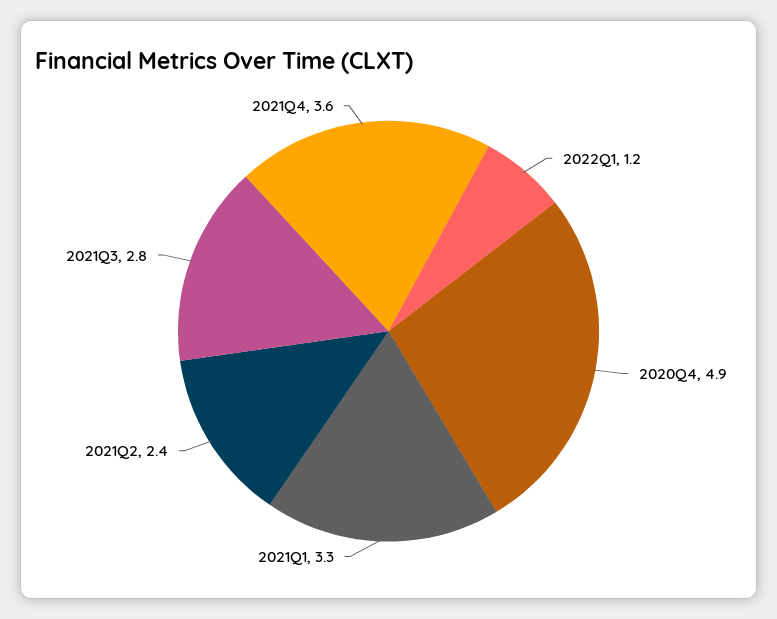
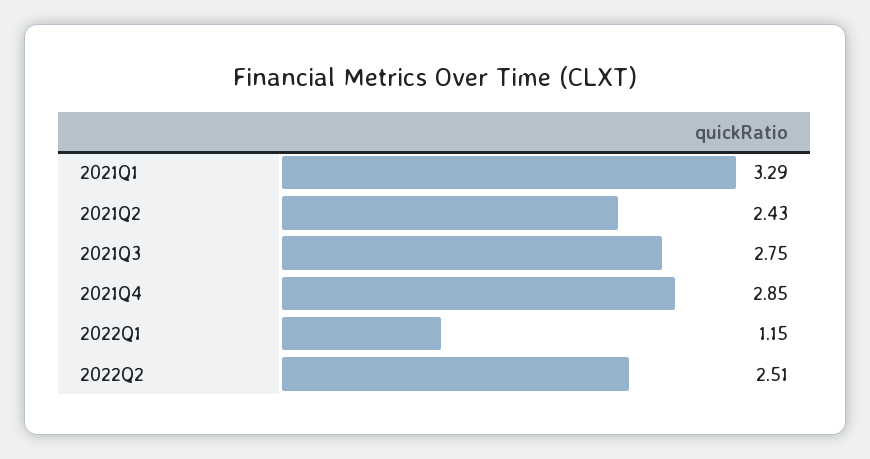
2020Q4: 4.9 -> none
2021Q4: 3.6 -> 2.85
2022Q2: none -> 2.51

